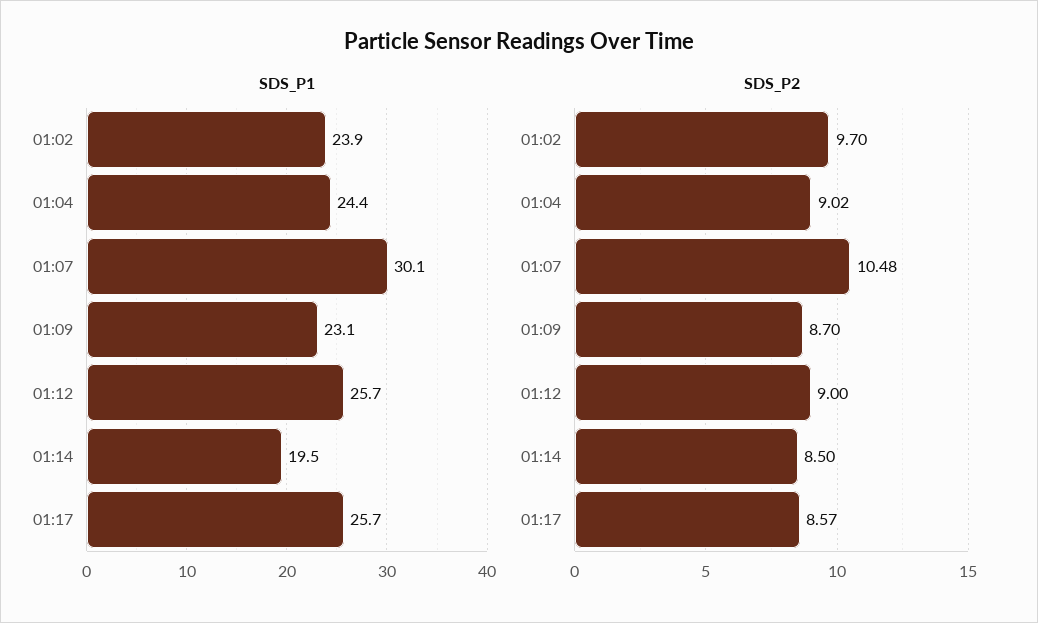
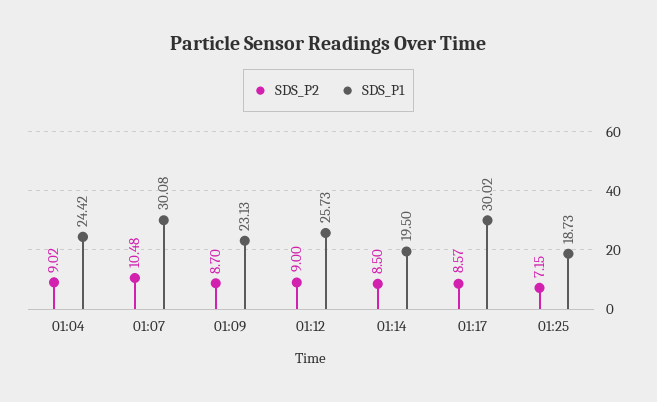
SDS_P1, 01:02: 23.9 -> none
SDS_P1, 01:17: 25.7 -> 30.02
SDS_P2, 01:02: 9.7 -> none
SDS_P2, 01:25: none -> 7.15
SDS_P1, 01:25: none -> 18.73

